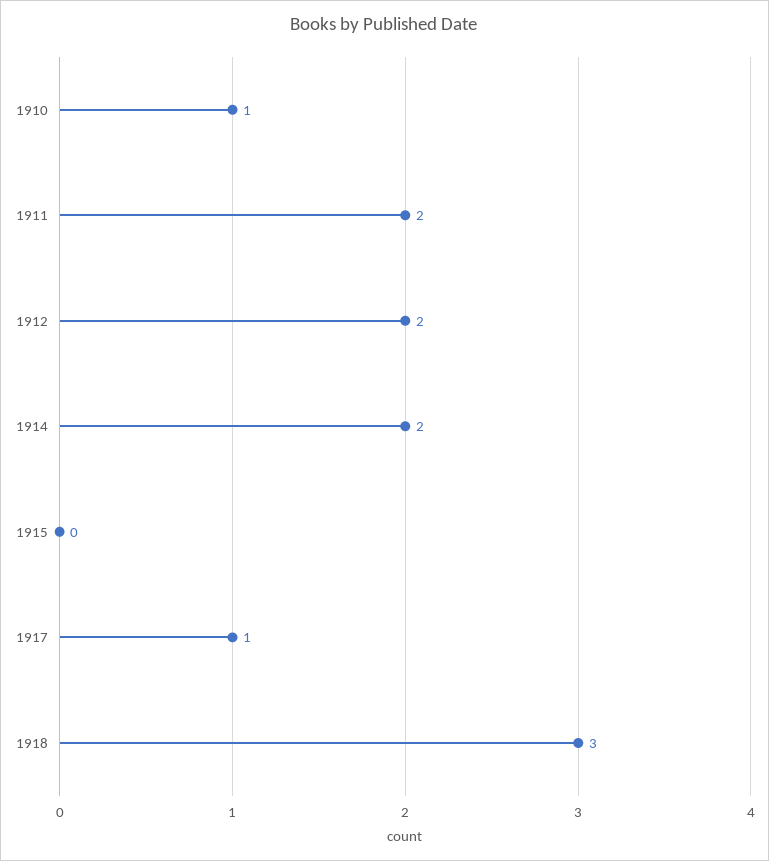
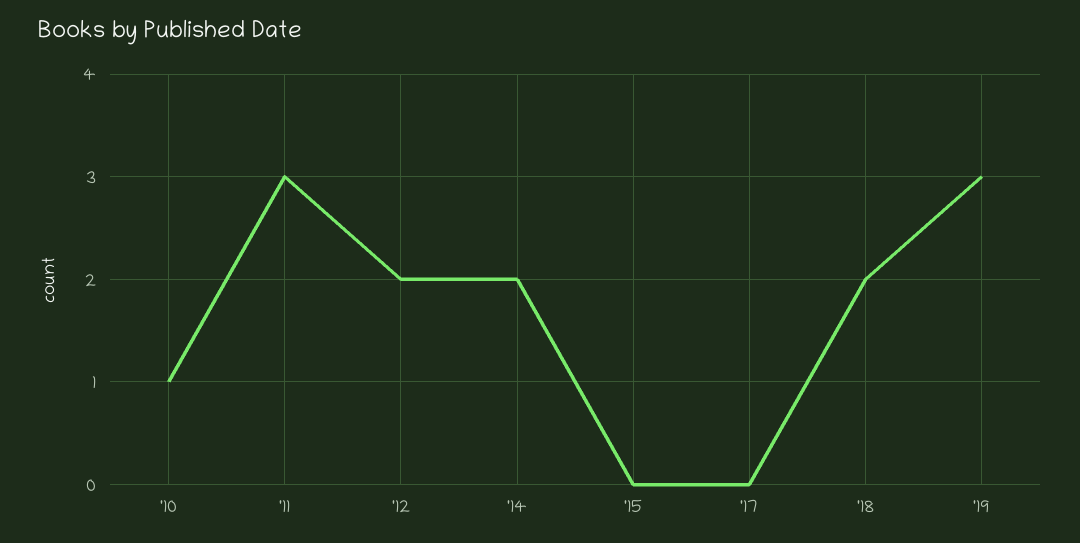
1911: 2 -> 3
1917: 1 -> 0
1918: 3 -> 2
'19: none -> 3

